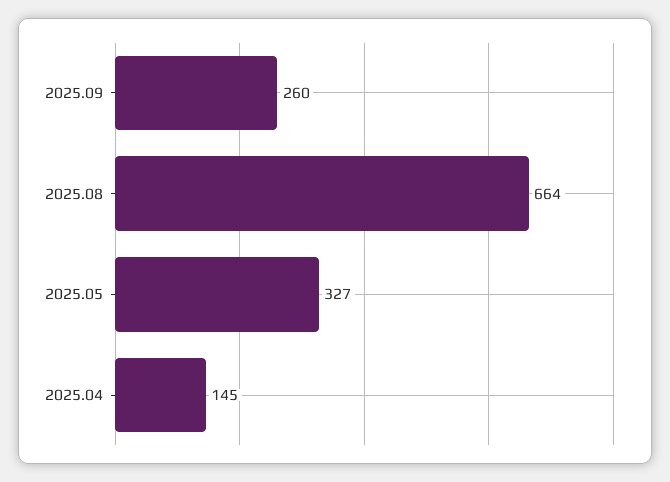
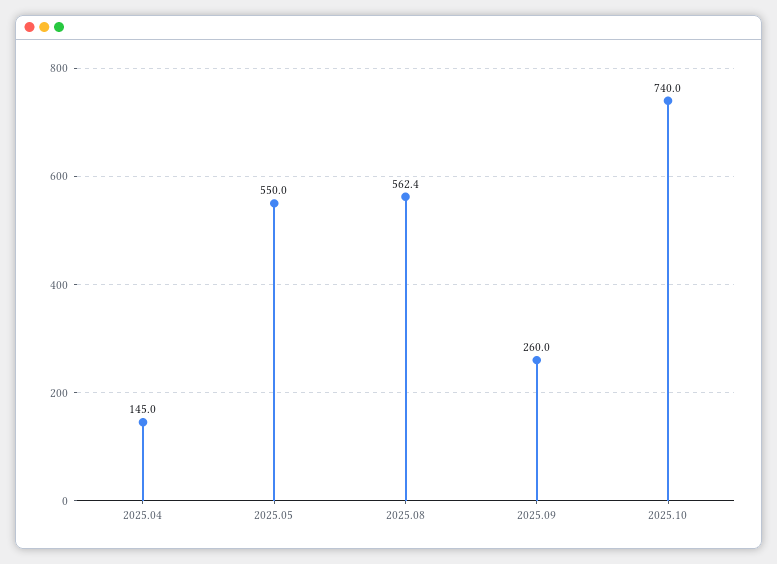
2025.08: 664 -> 562.4
2025.05: 327 -> 550
2025.10: none -> 740

